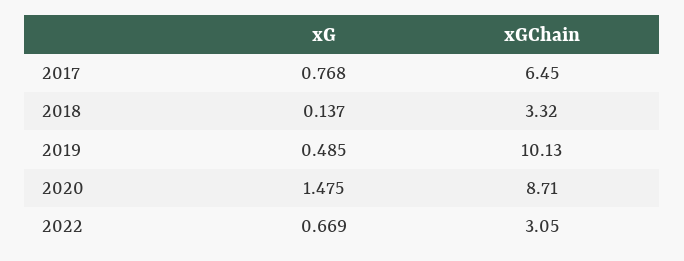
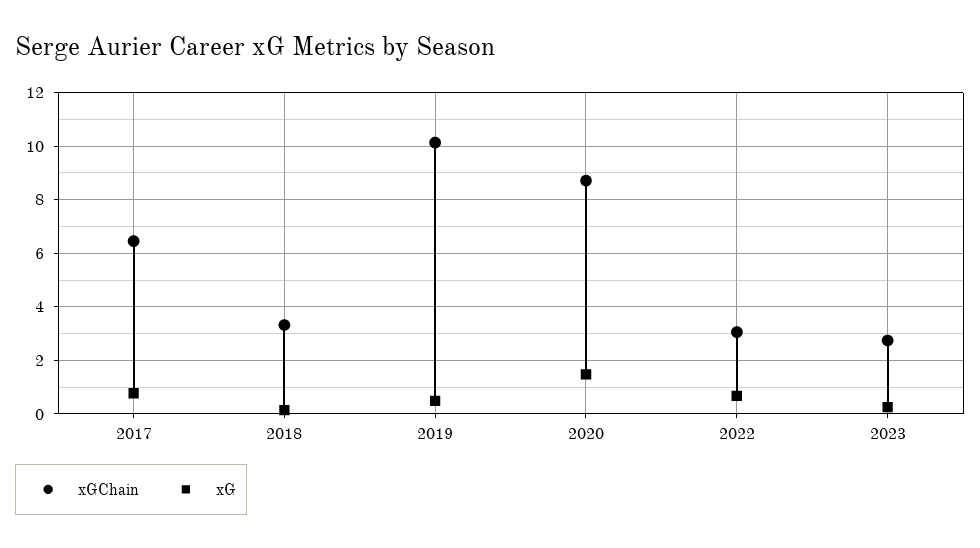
xGChain, 2023: none -> 2.75
xG, 2023: none -> 0.25

